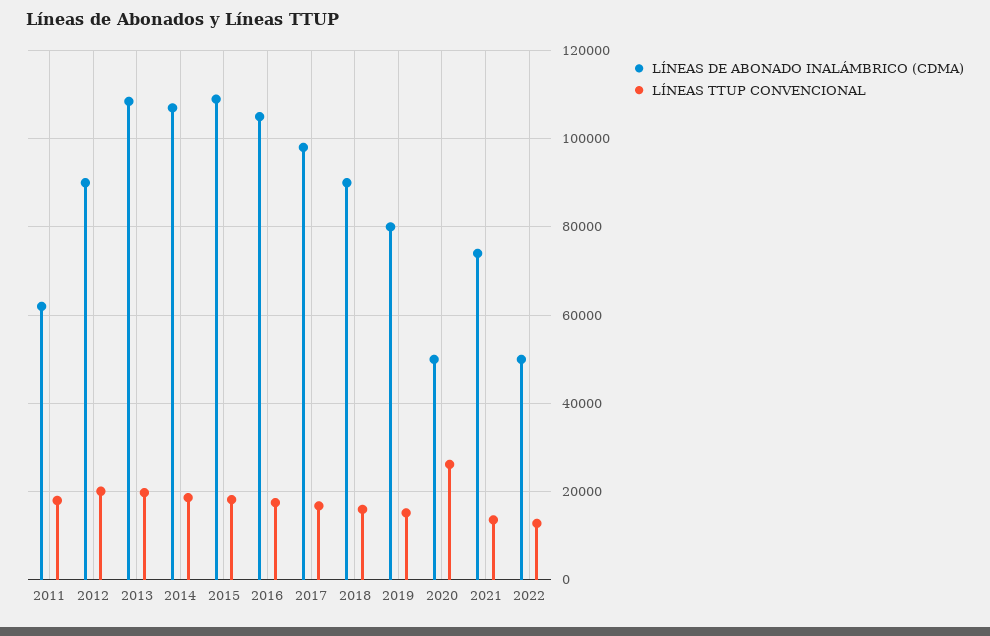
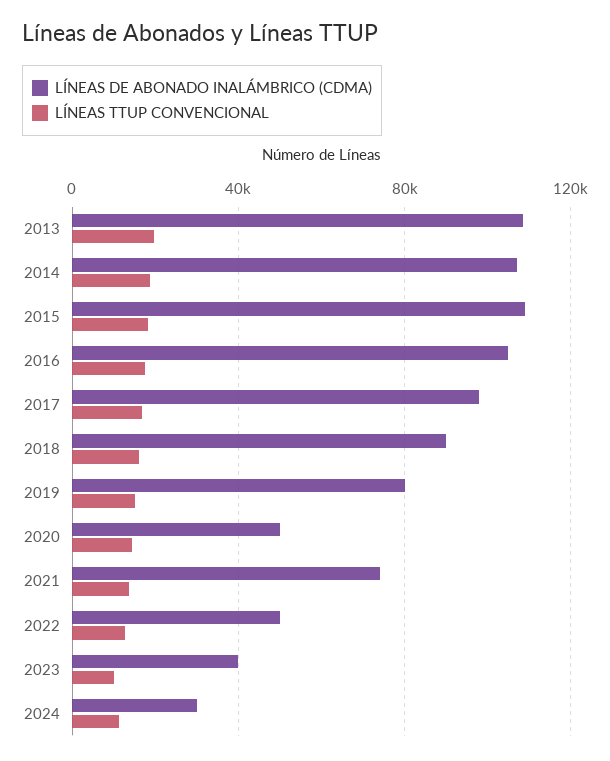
LÍNEAS DE ABONADO INALÁMBRICO (CDMA), 2011: 62000 -> none
LÍNEAS TTUP CONVENCIONAL, 2011: 18000 -> none
LÍNEAS DE ABONADO INALÁMBRICO (CDMA), 2012: 90000 -> none
LÍNEAS TTUP CONVENCIONAL, 2012: 20000 -> none
LÍNEAS TTUP CONVENCIONAL, 2020: 26000 -> 15000
LÍNEAS DE ABONADO INALÁMBRICO (CDMA), 2023: none -> 40000
LÍNEAS TTUP CONVENCIONAL, 2023: none -> 10000
LÍNEAS DE ABONADO INALÁMBRICO (CDMA), 2024: none -> 30000
LÍNEAS TTUP CONVENCIONAL, 2024: none -> 10000

